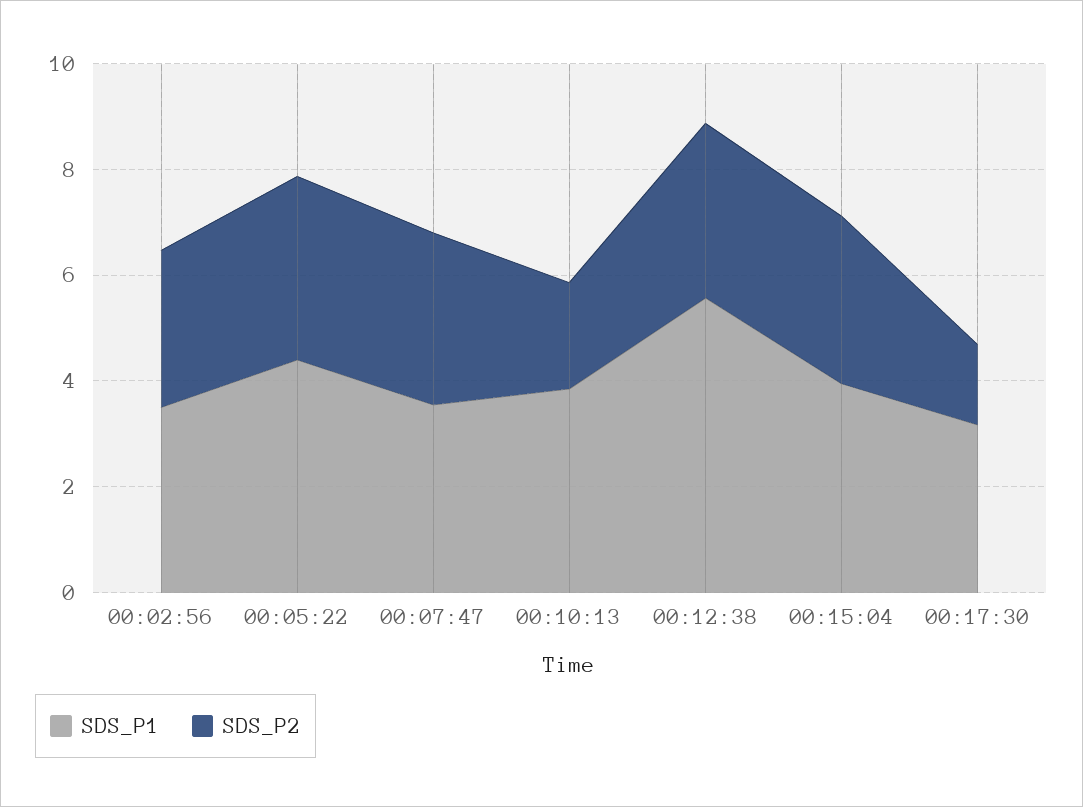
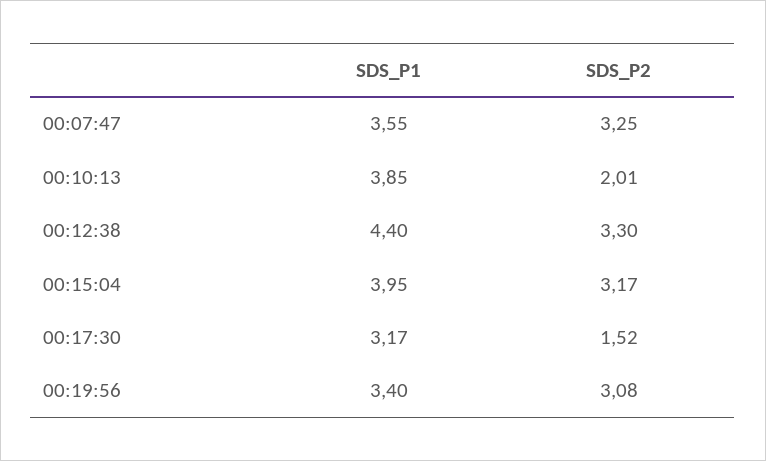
SDS_P1, 00:02:56: 3.5 -> none
SDS_P2, 00:02:56: 3 -> none
SDS_P1, 00:05:22: 4.5 -> none
SDS_P2, 00:05:22: 3.5 -> none
SDS_P1, 00:12:38: 5.5 -> 4.4
SDS_P1, 00:19:56: none -> 3.4
SDS_P2, 00:19:56: none -> 3.08

